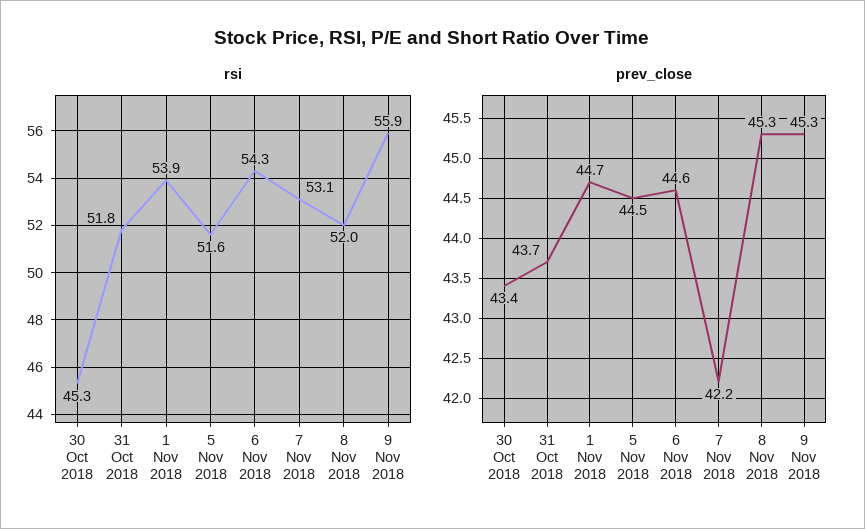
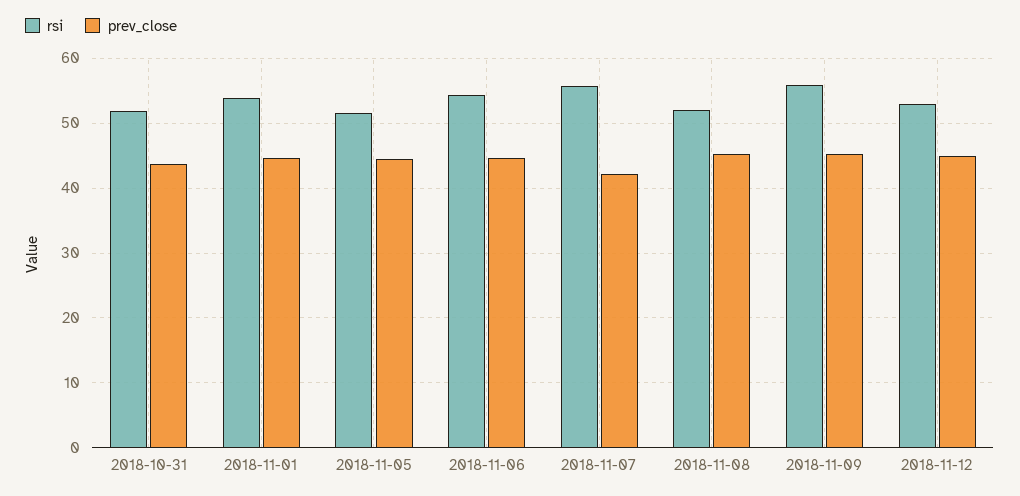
rsi, 30 Oct 2018: 45.3 -> none
rsi, 7 Nov 2018: 53.1 -> 56
prev_close, 30 Oct 2018: 43.4 -> none
rsi, 2018-11-12: none -> 53
prev_close, 2018-11-12: none -> 45

